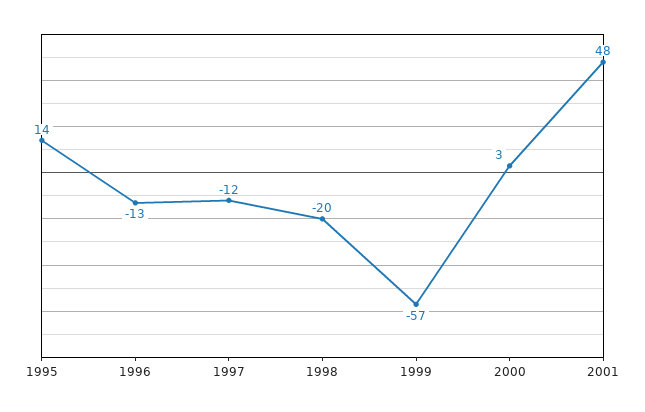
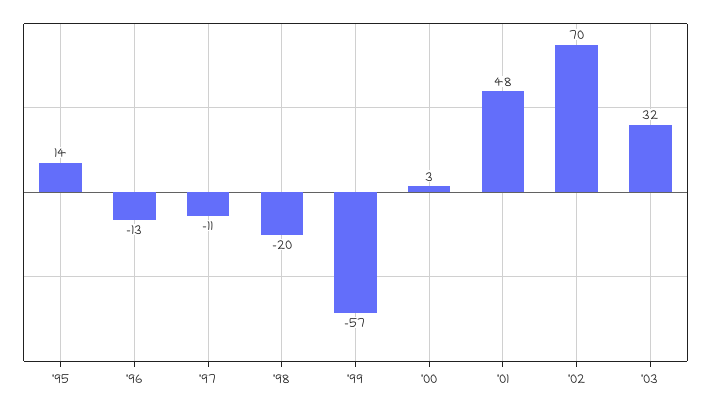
1997: -12 -> -11
'02: none -> 70
'03: none -> 32

